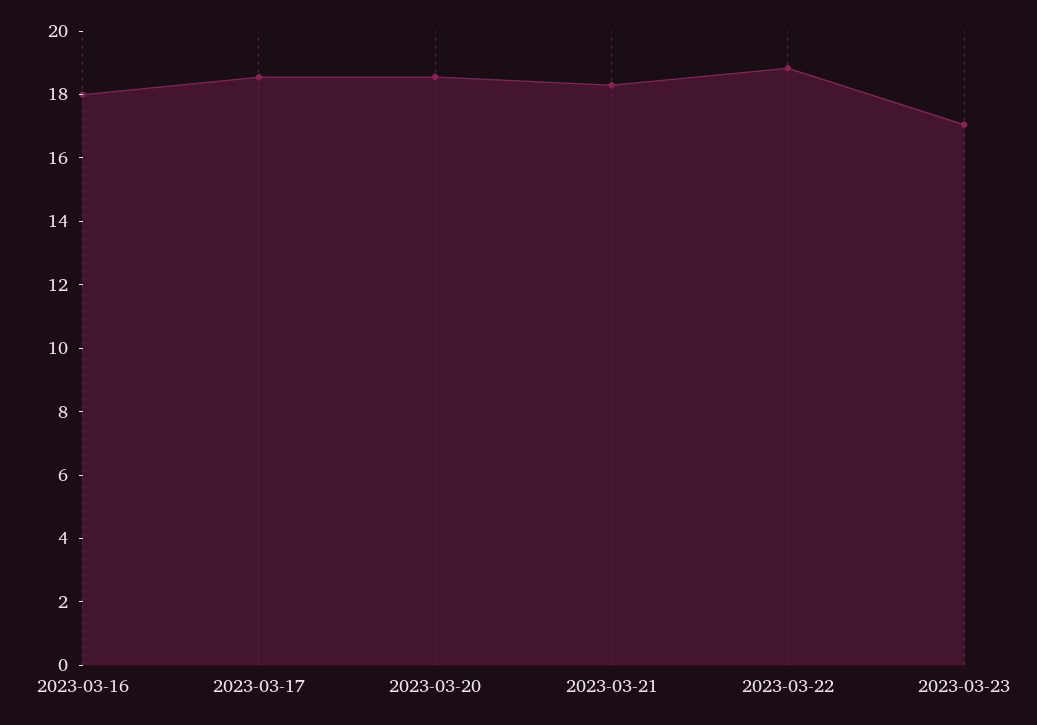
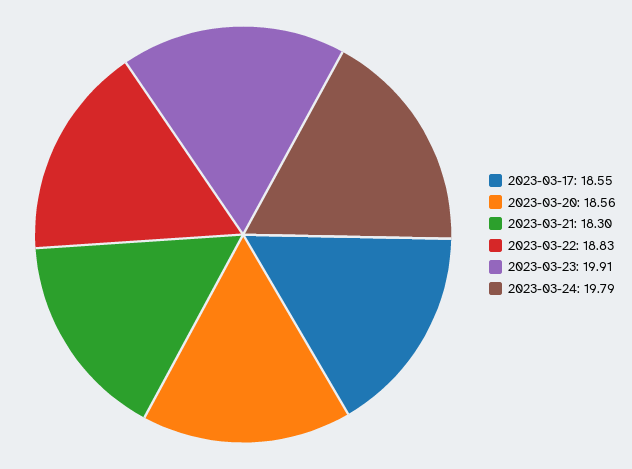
2023-03-16: 18 -> none
2023-03-23: 17 -> 19.91
2023-03-24: none -> 19.79

